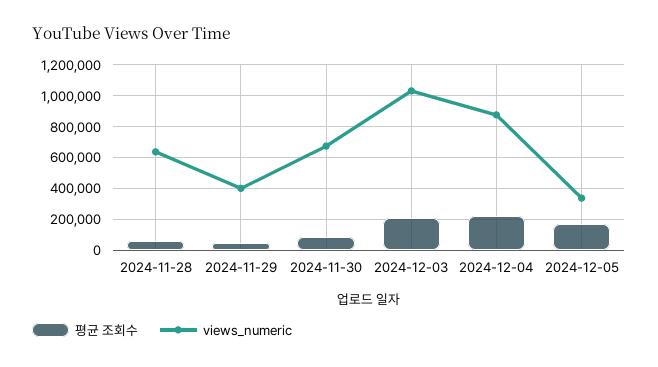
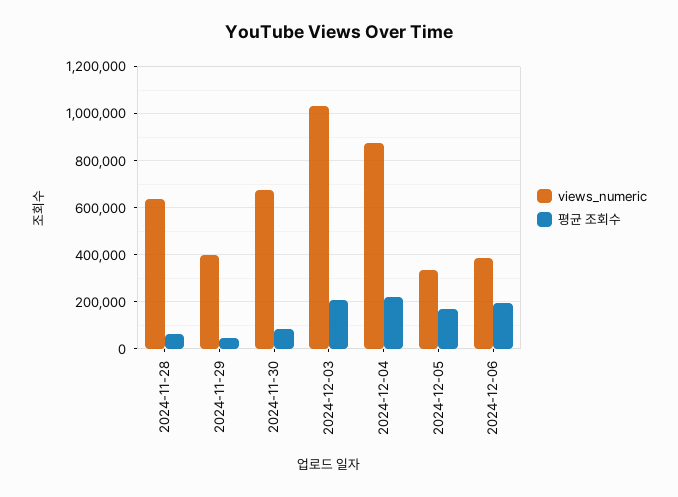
views_numeric, 2024-12-06: none -> 400000
평균 조회수, 2024-12-06: none -> 200000

